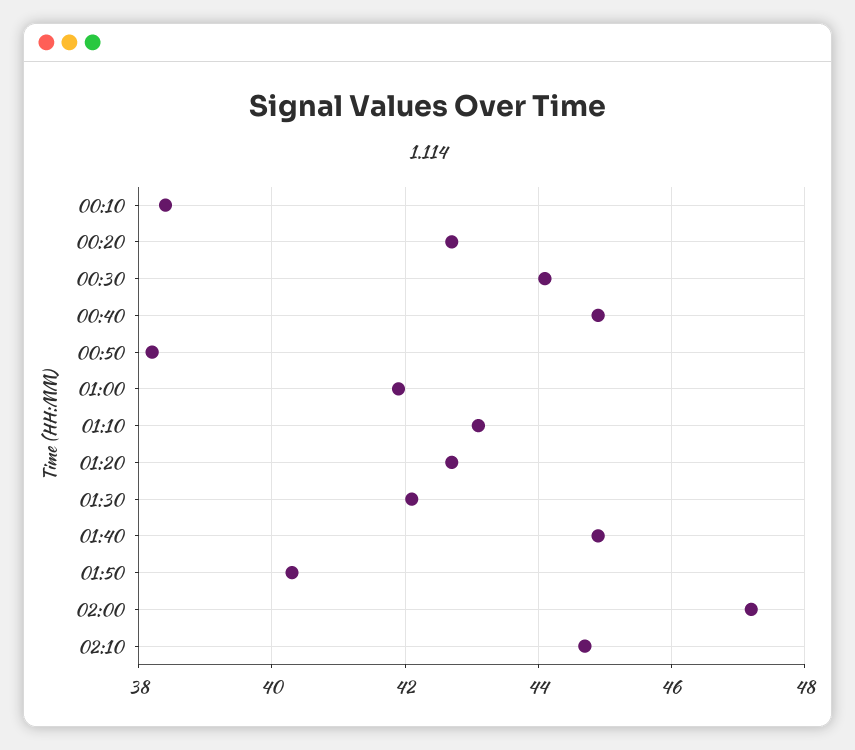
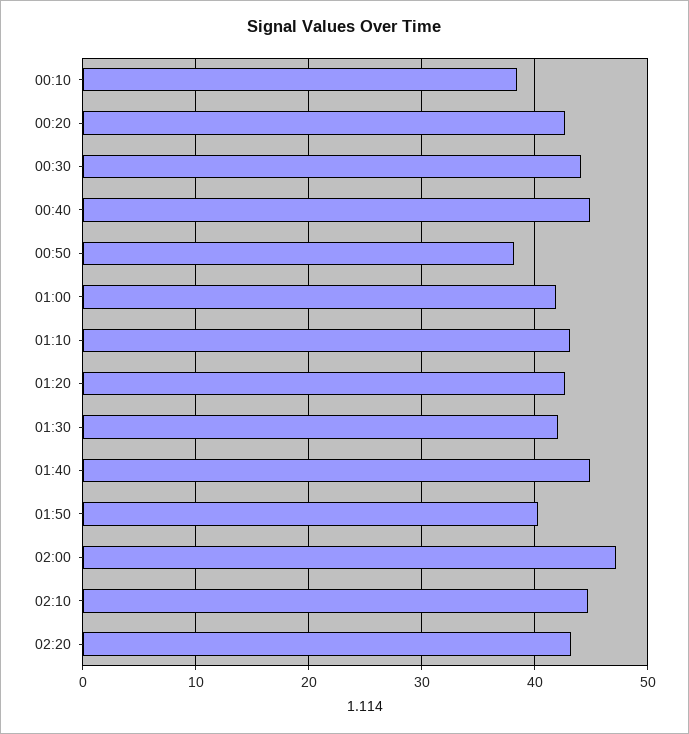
02:20: none -> 43

